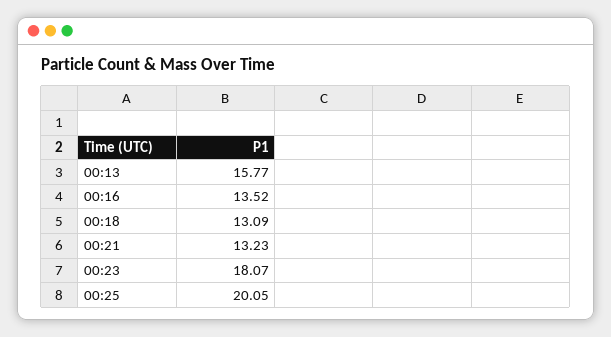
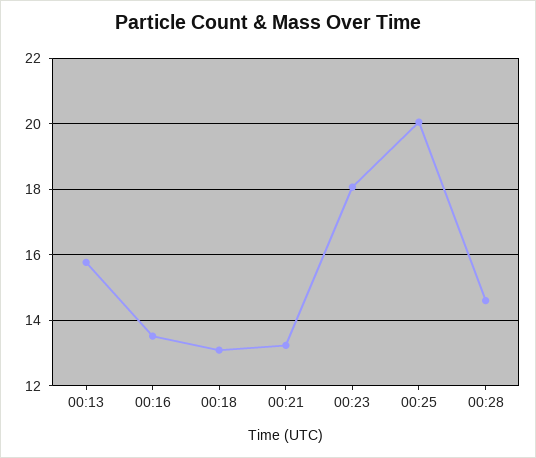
00:28: none -> 14.6

